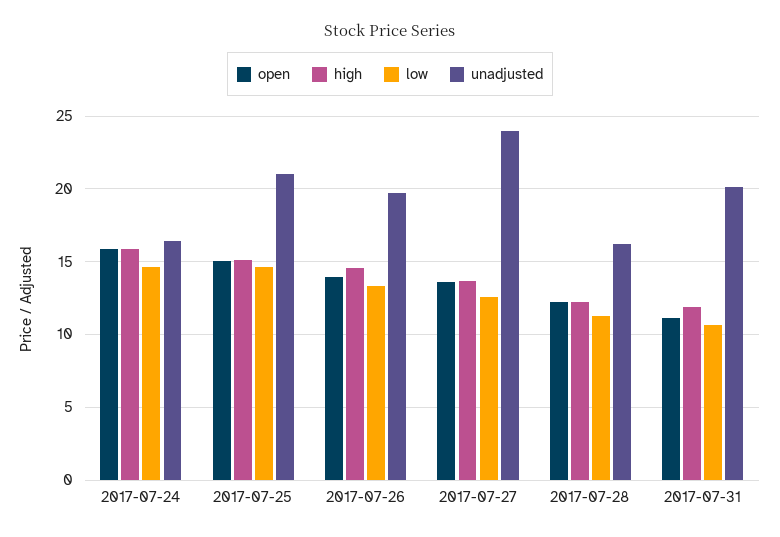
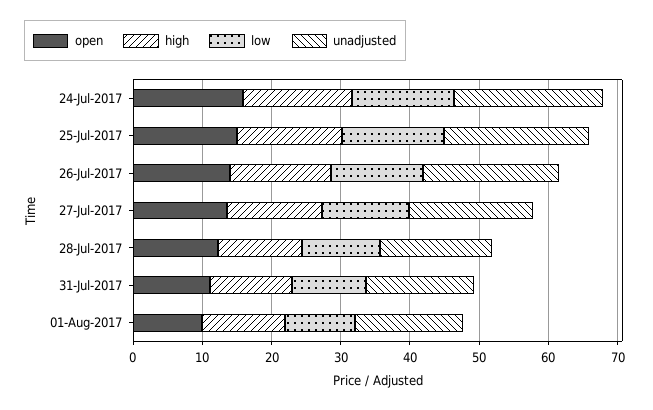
unadjusted, 2017-07-24: 16.5 -> 22
unadjusted, 2017-07-27: 24 -> 18
unadjusted, 2017-07-31: 20 -> 16
open, 01-Aug-2017: none -> 10
high, 01-Aug-2017: none -> 12
low, 01-Aug-2017: none -> 10
unadjusted, 01-Aug-2017: none -> 16

